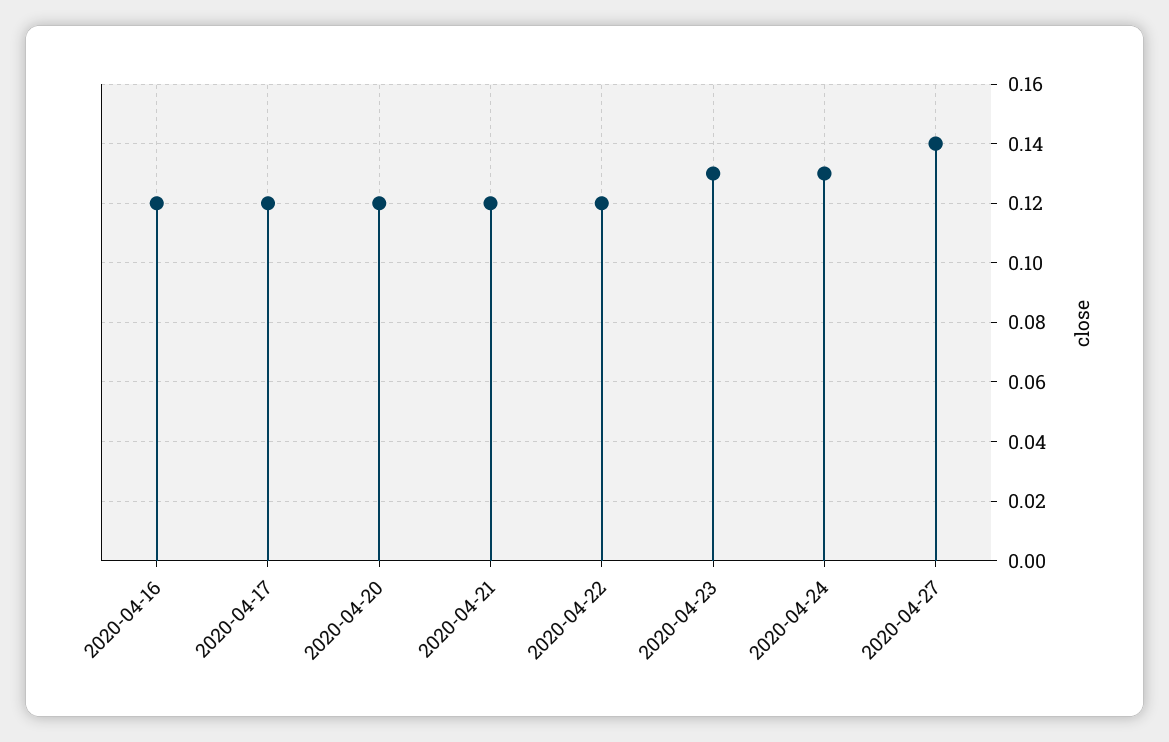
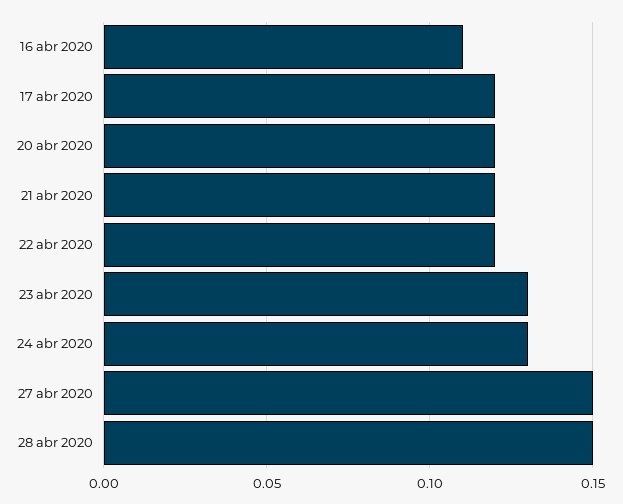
2020-04-16: 0.12 -> 0.11
2020-04-27: 0.14 -> 0.15
28 abr 2020: none -> 0.15

